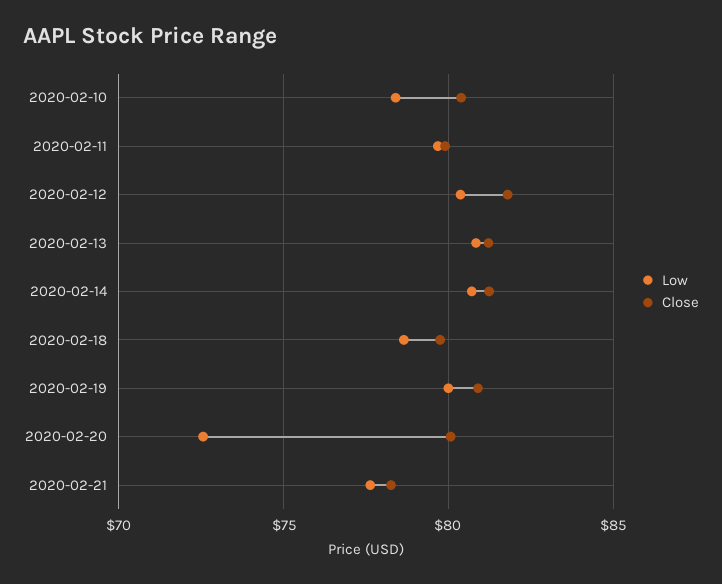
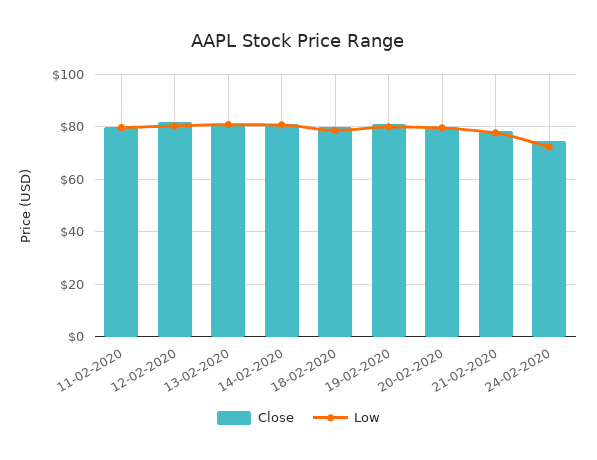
Low, 2020-02-10: 78.5 -> none
Close, 2020-02-10: 80.5 -> none
Low, 2020-02-20: 72.5 -> 80
Close, 24-02-2020: none -> 75
Low, 24-02-2020: none -> 72.5

